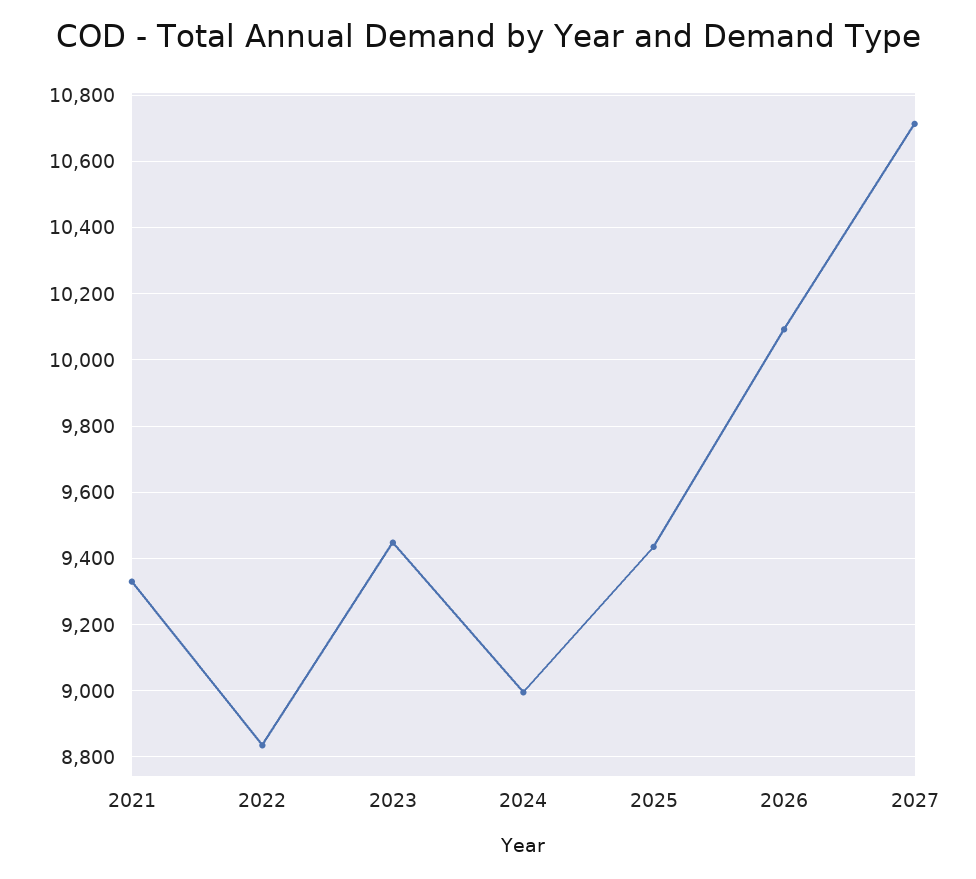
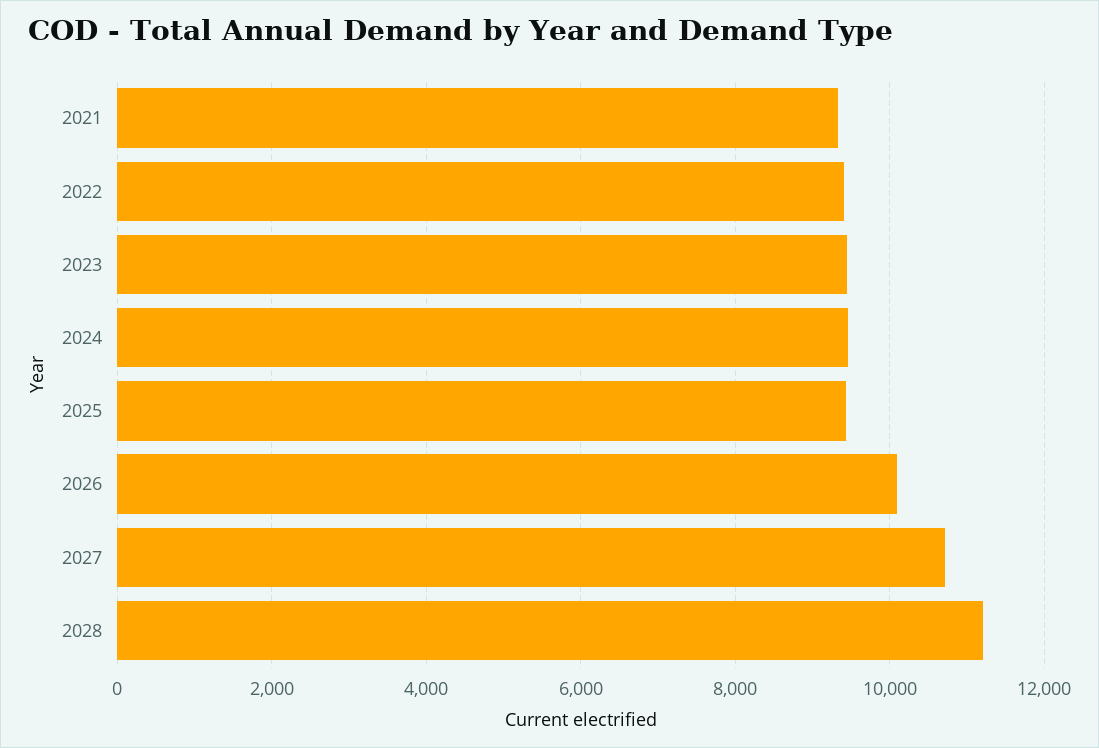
2022: 8840 -> 9400
2024: 9000 -> 9400
2028: none -> 11200

